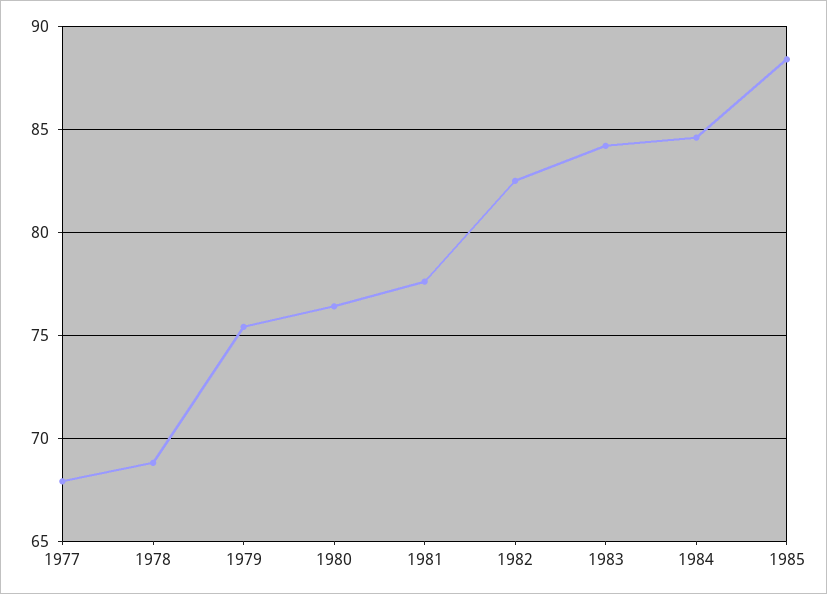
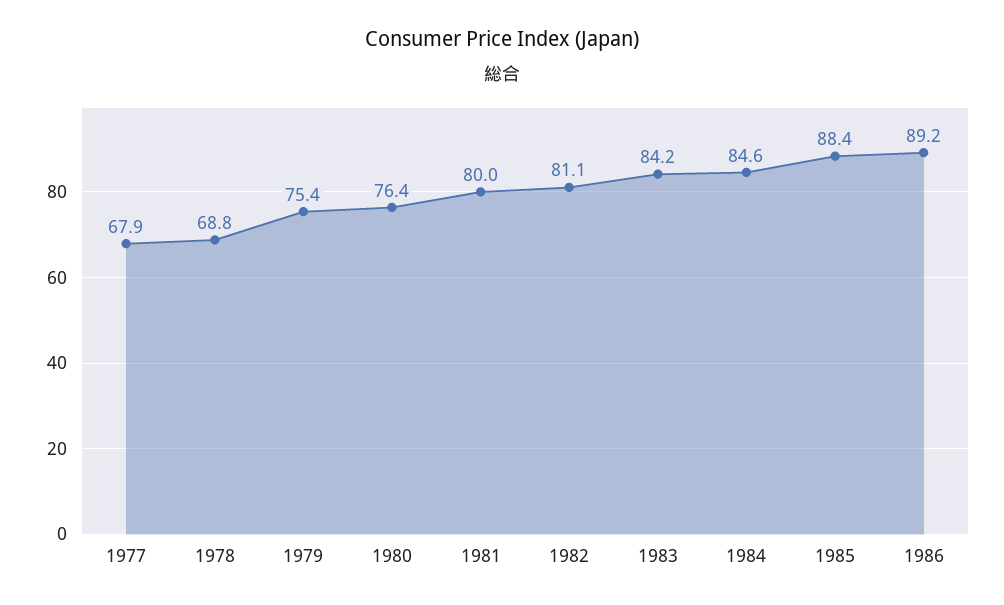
1981: 77.5 -> 80
1982: 82.5 -> 81.1
1986: none -> 89.2

